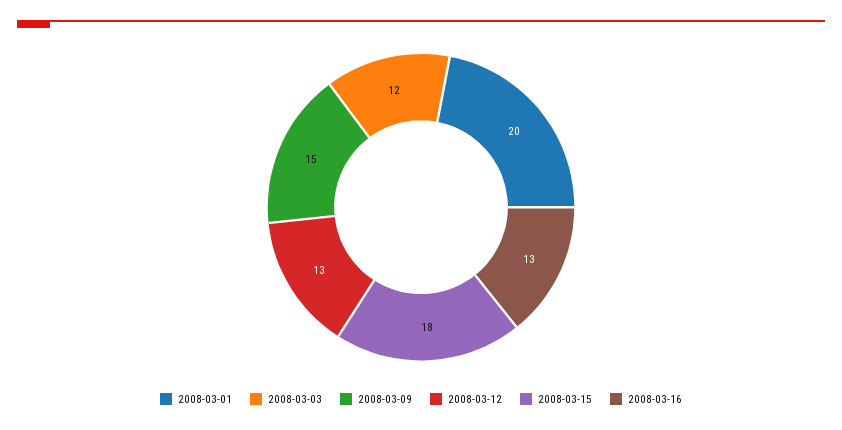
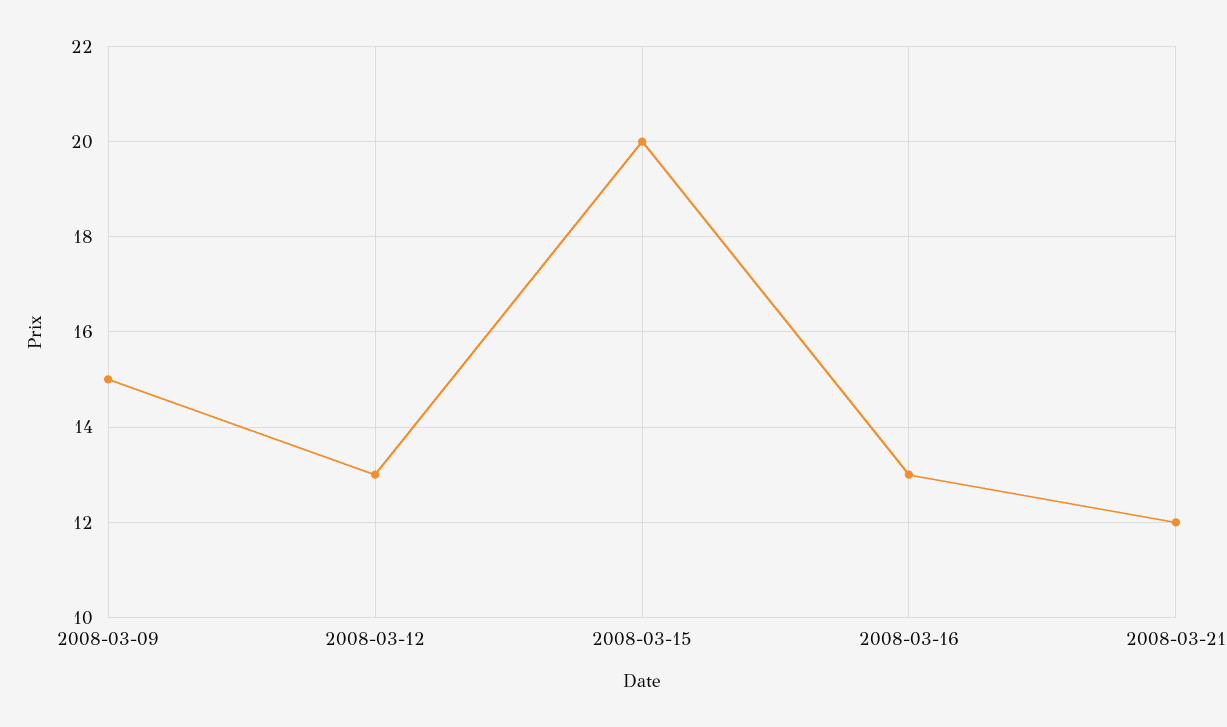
2008-03-01: 20 -> none
2008-03-03: 12 -> none
2008-03-15: 18 -> 20
2008-03-21: none -> 12

